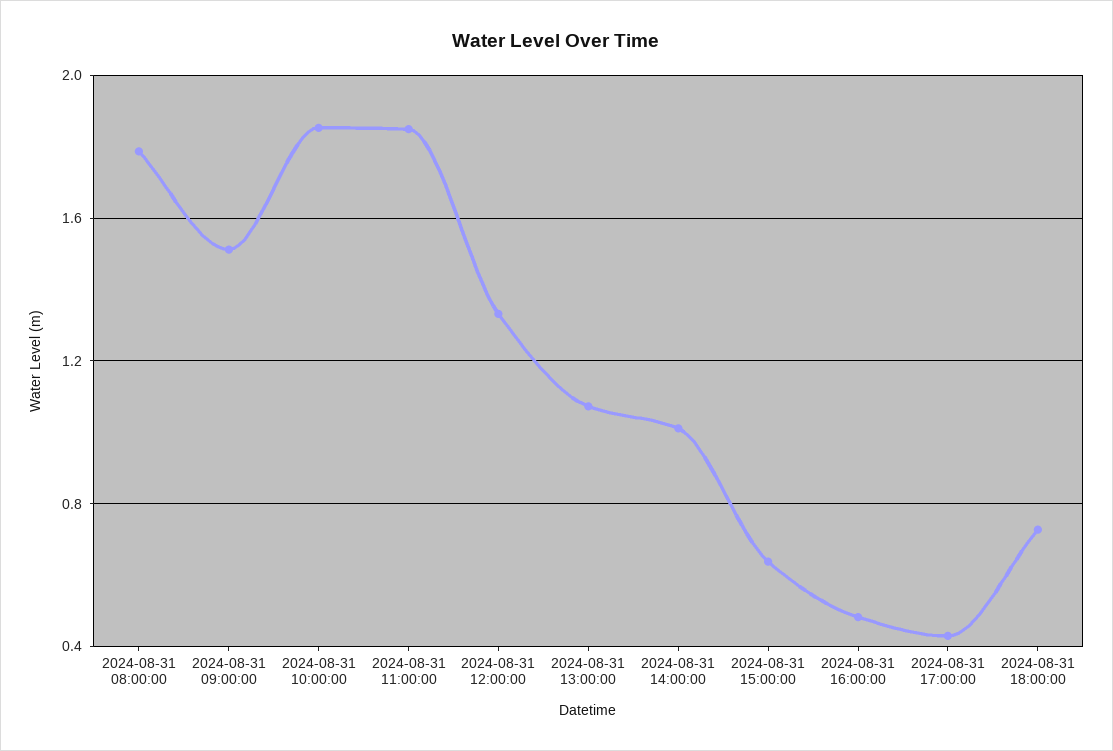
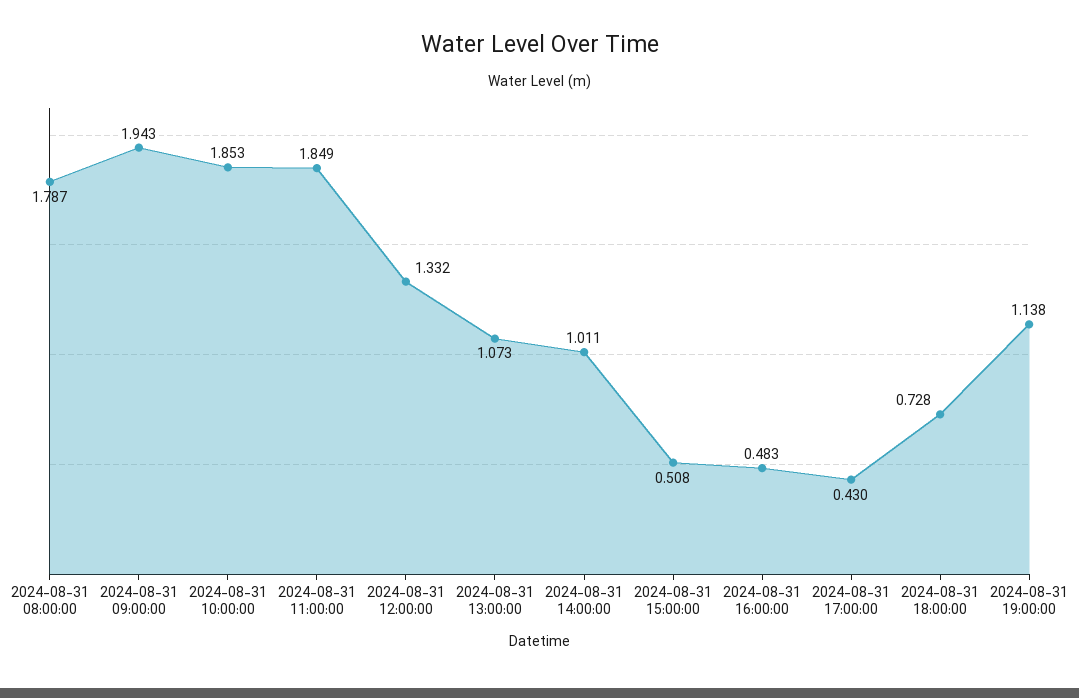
2024-08-31 09:00:00: 1.5 -> 1.943
2024-08-31 15:00:00: 0.65 -> 0.508
2024-08-31 19:00:00: none -> 1.138

